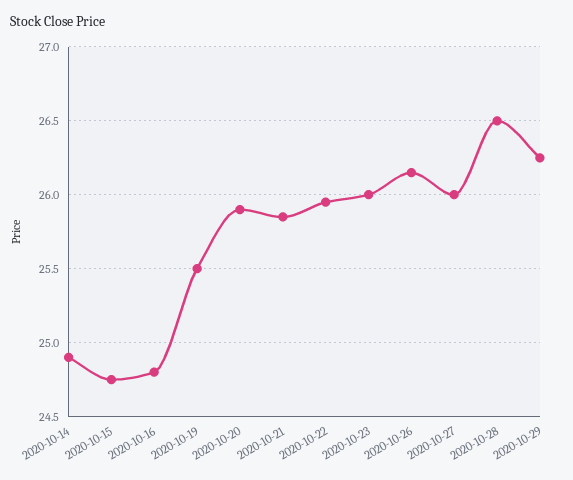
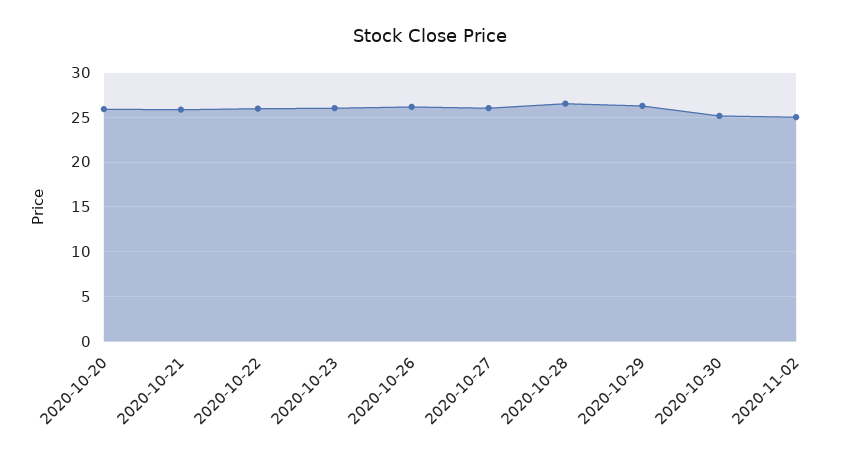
2020-10-14: 24.9 -> none
2020-10-15: 24.75 -> none
2020-10-16: 24.8 -> none
2020-10-19: 25.5 -> none
2020-10-30: none -> 25
2020-11-02: none -> 25

